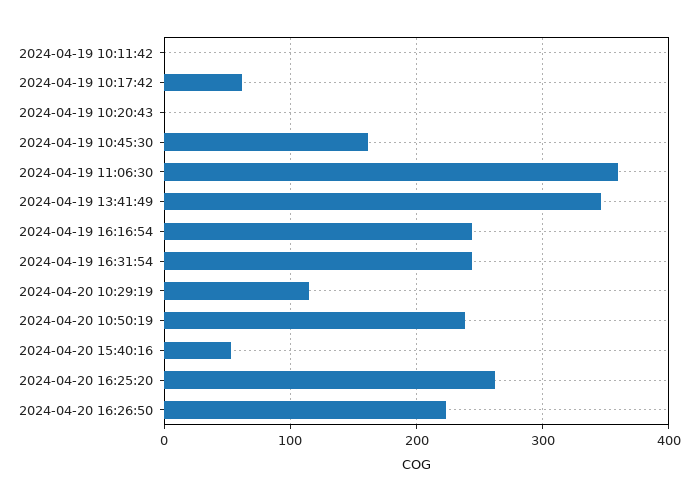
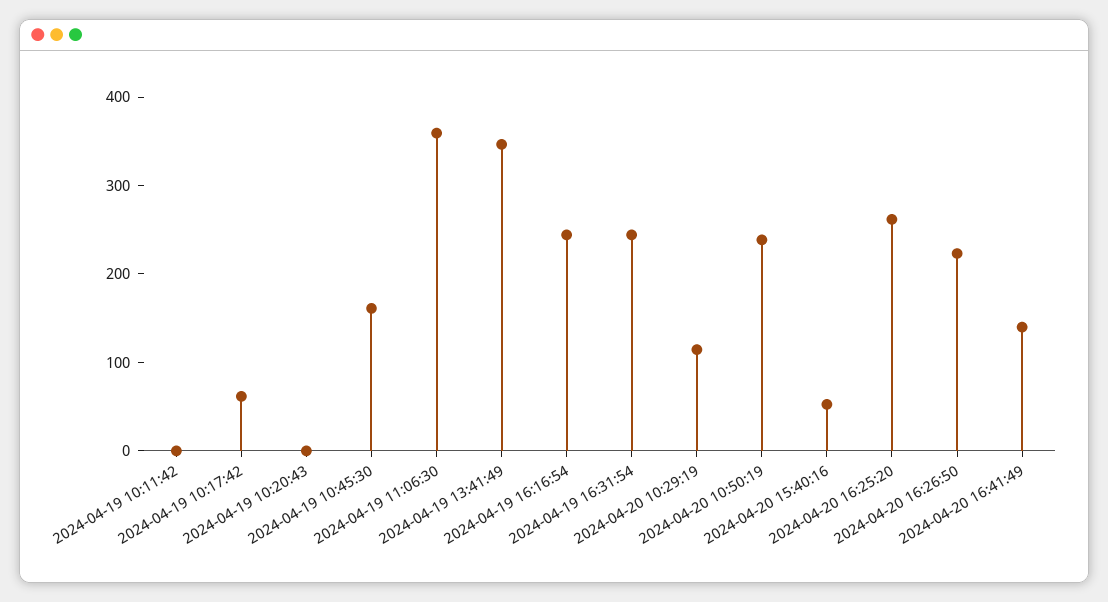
2024-04-20 16:41:49: none -> 140

